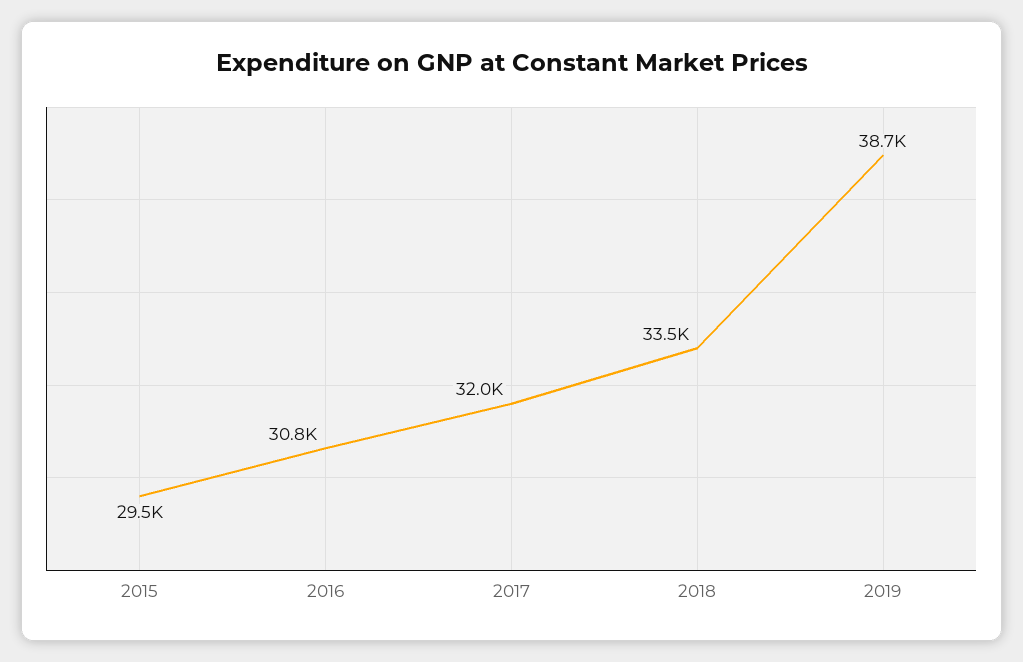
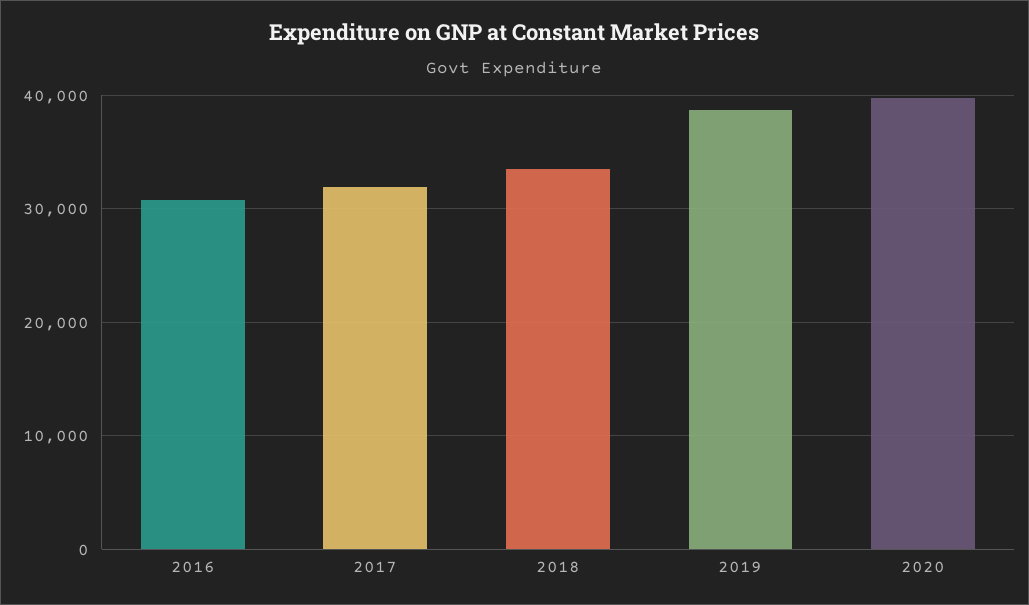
2015: 29500 -> none
2020: none -> 40000

